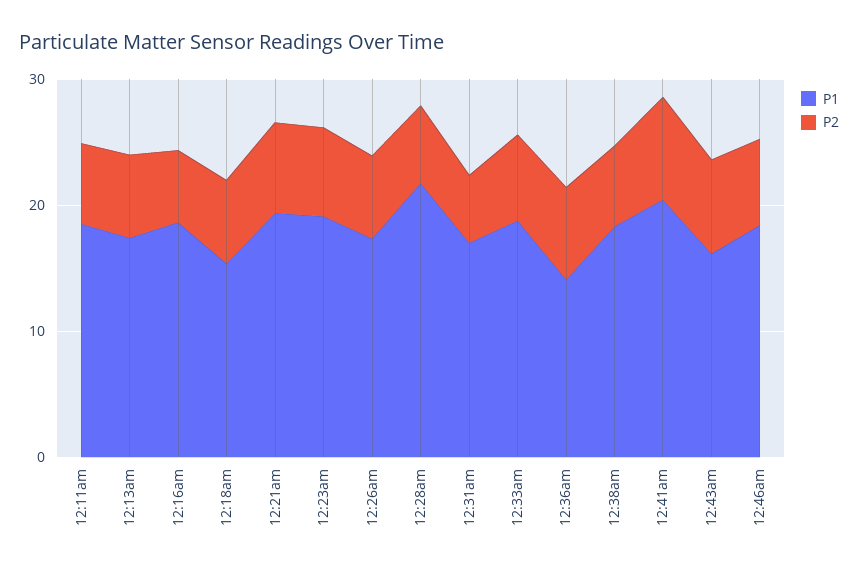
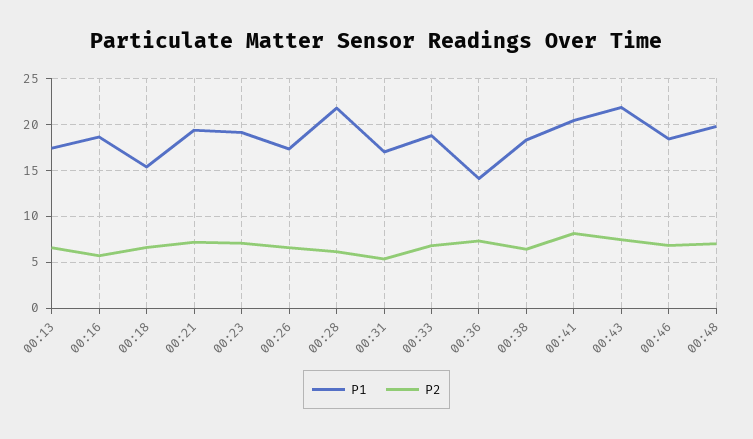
P1, 12:11am: 18 -> none
P2, 12:11am: 6 -> none
P1, 12:43am: 16 -> 22
P1, 00:48: none -> 20
P2, 00:48: none -> 7

